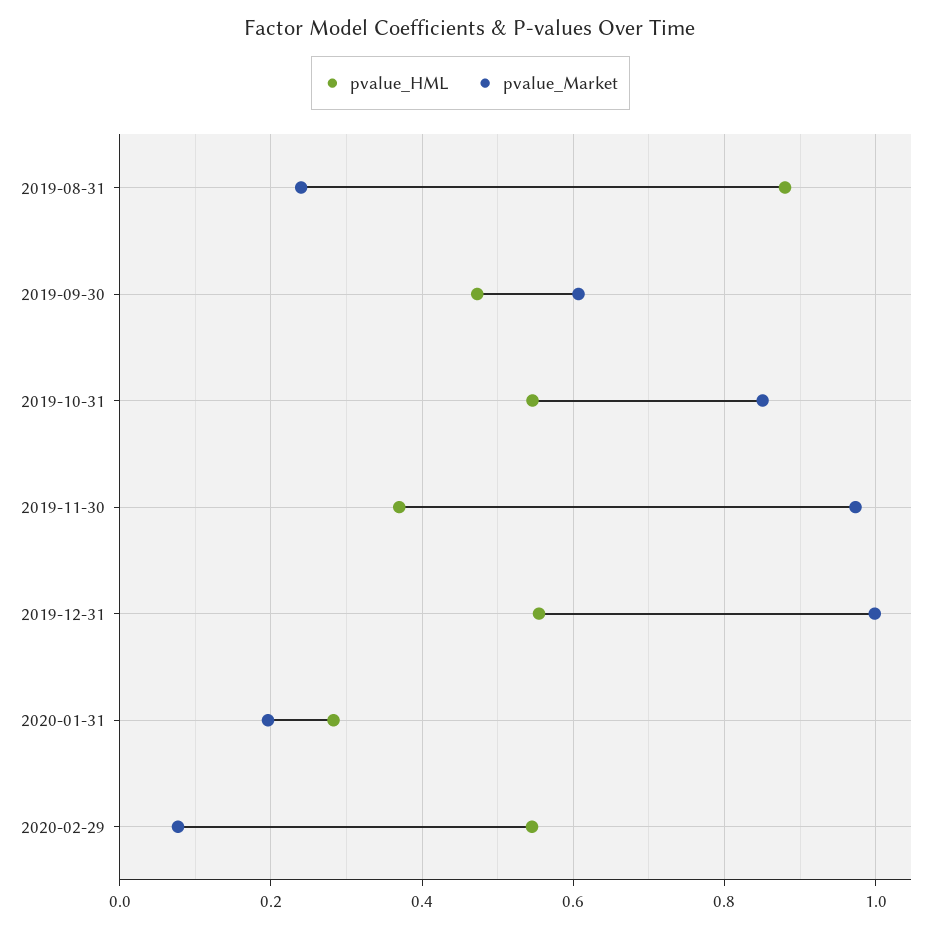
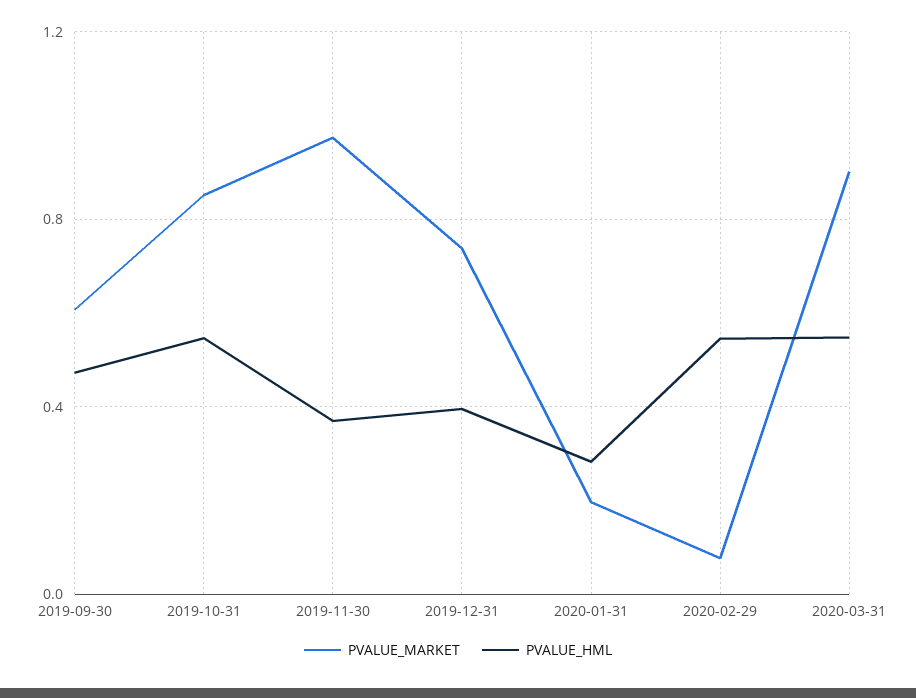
pvalue_HML, 2019-08-31: 0.88 -> none
pvalue_Market, 2019-08-31: 0.24 -> none
pvalue_HML, 2019-12-31: 0.56 -> 0.4
pvalue_Market, 2019-12-31: 1 -> 0.75
pvalue_Market, 2020-03-31: none -> 0.9
pvalue_HML, 2020-03-31: none -> 0.55

